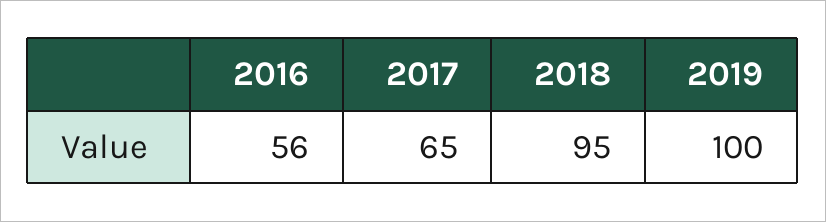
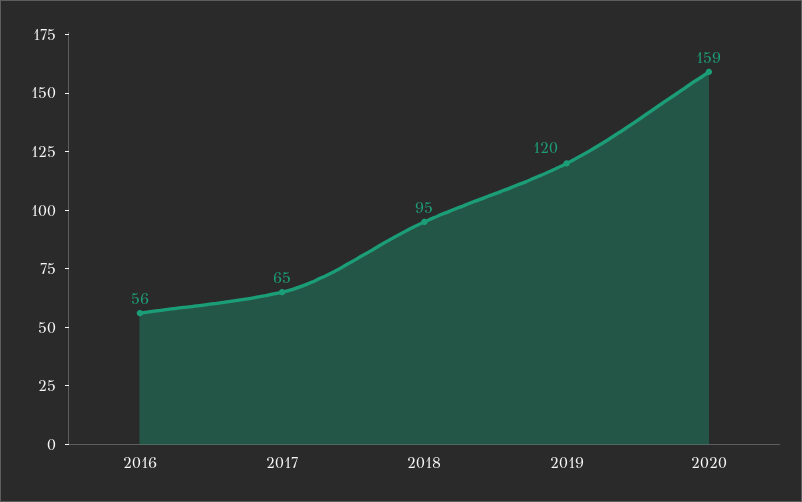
2019: 100 -> 120
2020: none -> 159

